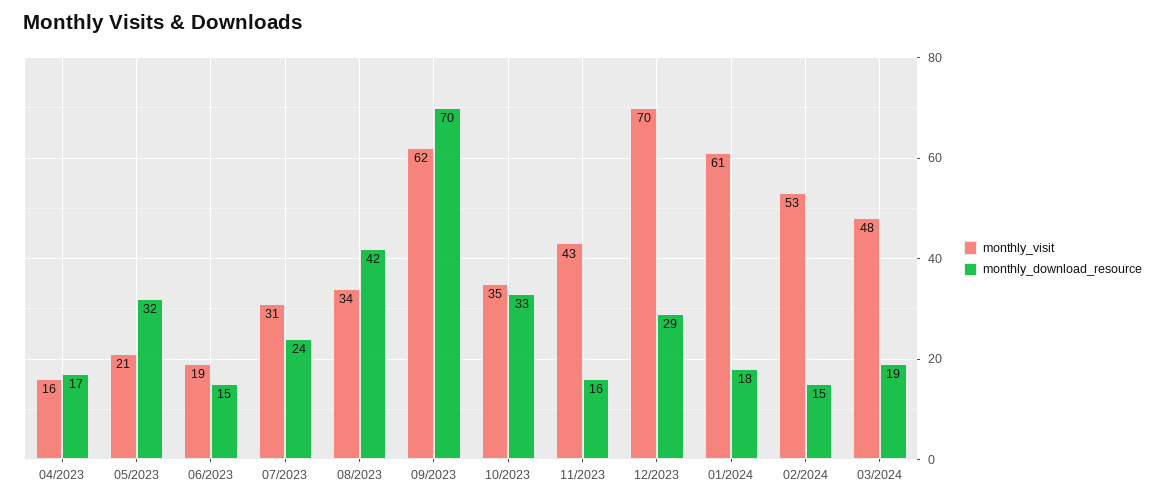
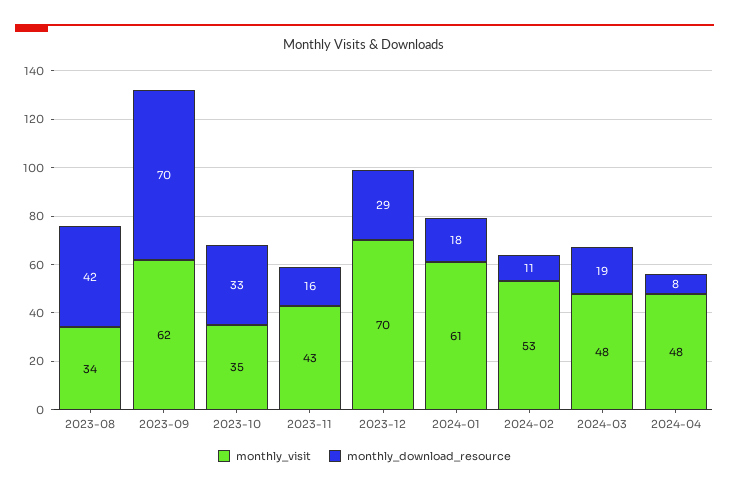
monthly_visit, 04/2023: 16 -> none
monthly_download_resource, 04/2023: 17 -> none
monthly_visit, 05/2023: 21 -> none
monthly_download_resource, 05/2023: 32 -> none
monthly_visit, 06/2023: 19 -> none
monthly_download_resource, 06/2023: 15 -> none
monthly_visit, 07/2023: 31 -> none
monthly_download_resource, 07/2023: 24 -> none
monthly_download_resource, 02/2024: 15 -> 11
monthly_visit, 2024-04: none -> 48
monthly_download_resource, 2024-04: none -> 8

